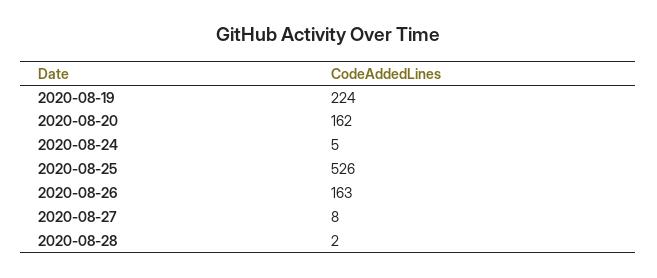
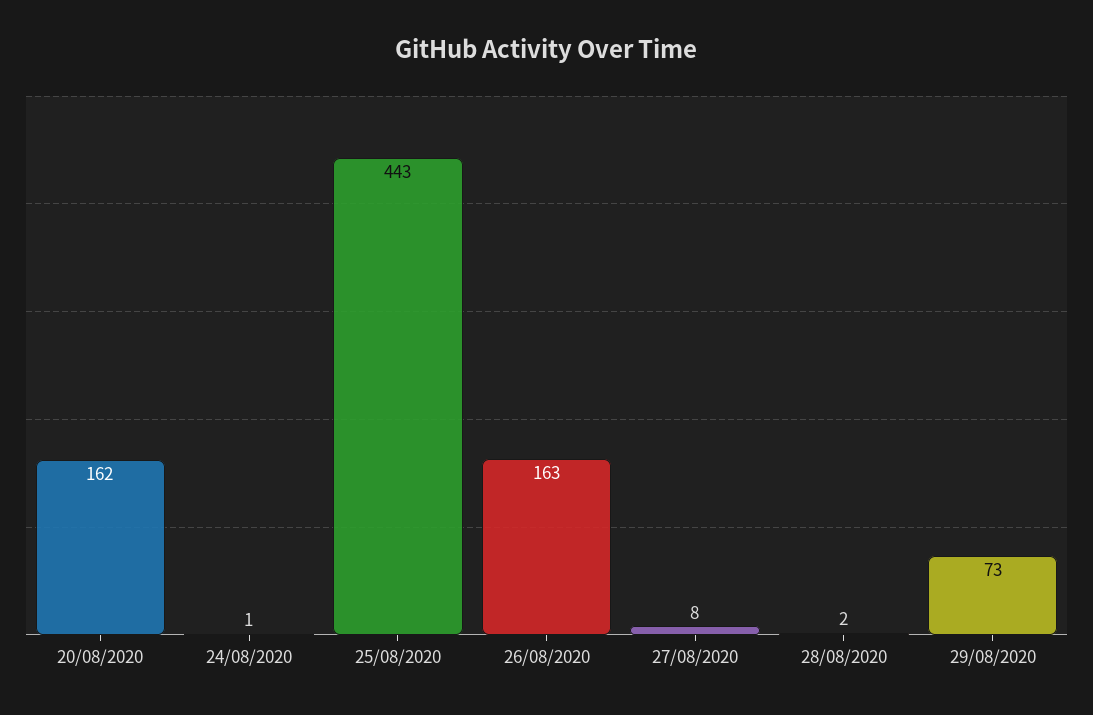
2020-08-19: 224 -> none
2020-08-24: 5 -> 1
2020-08-25: 526 -> 443
29/08/2020: none -> 73

